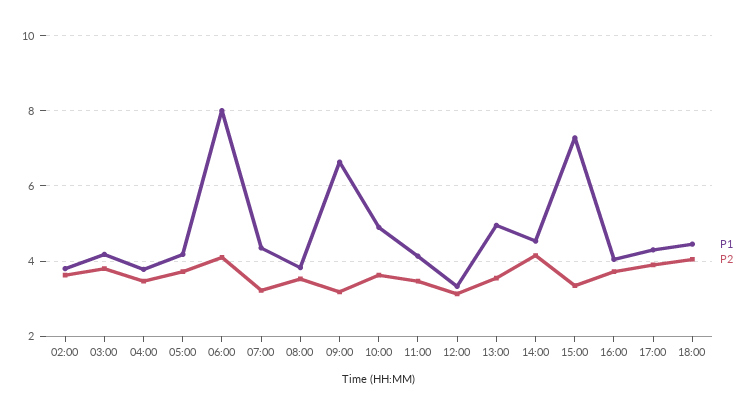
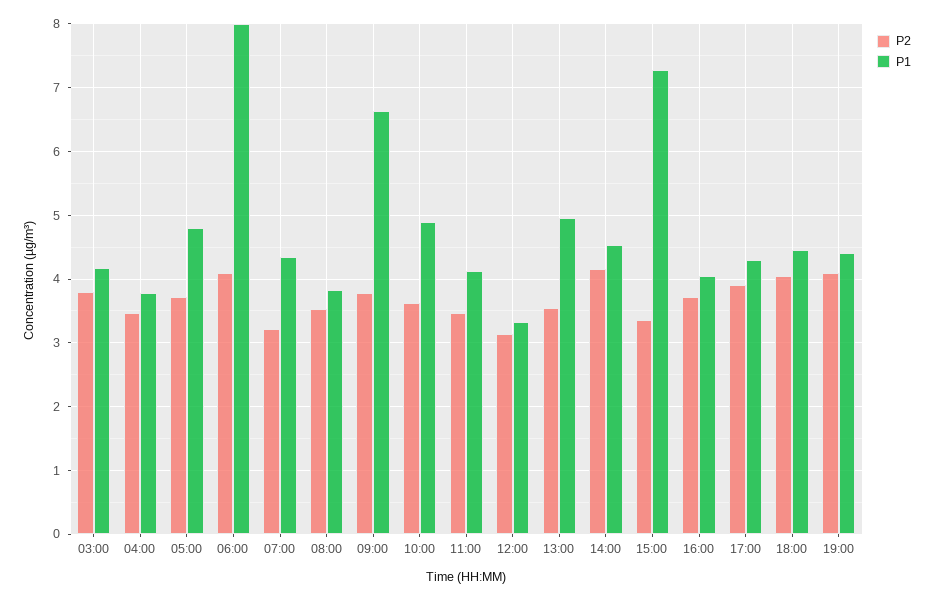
P1, 02:00: 3.8 -> none
P2, 02:00: 3.6 -> none
P1, 05:00: 4.2 -> 4.8
P2, 09:00: 3.2 -> 3.8
P2, 19:00: none -> 4.1
P1, 19:00: none -> 4.4

